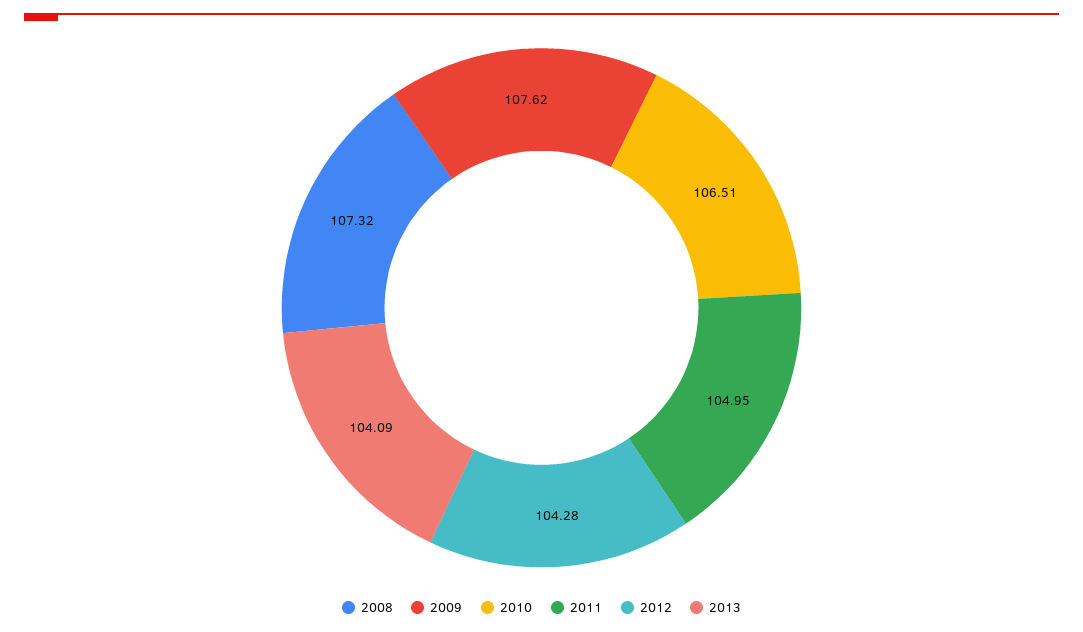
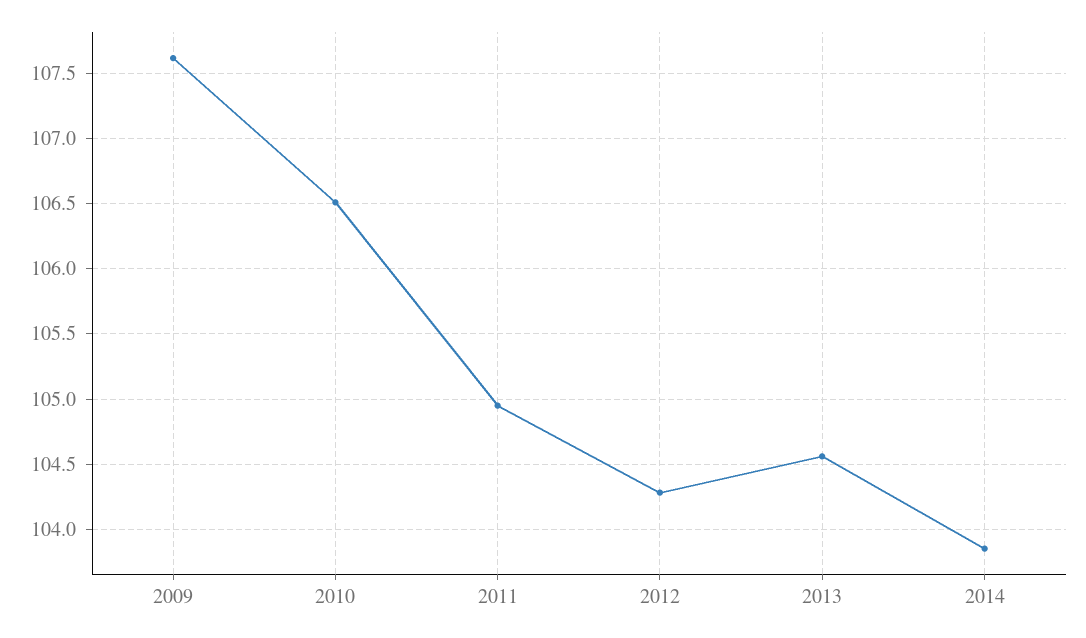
2008: 107.32 -> none
2013: 104.09 -> 104.55
2014: none -> 103.85

